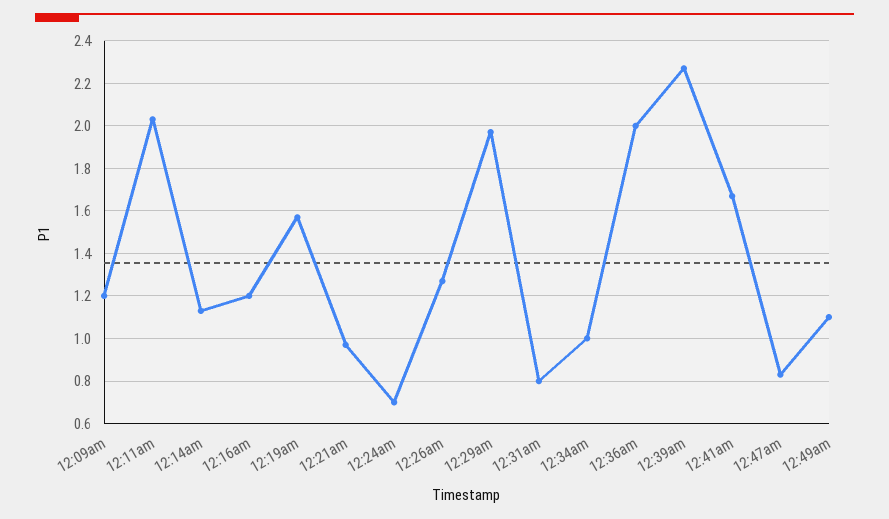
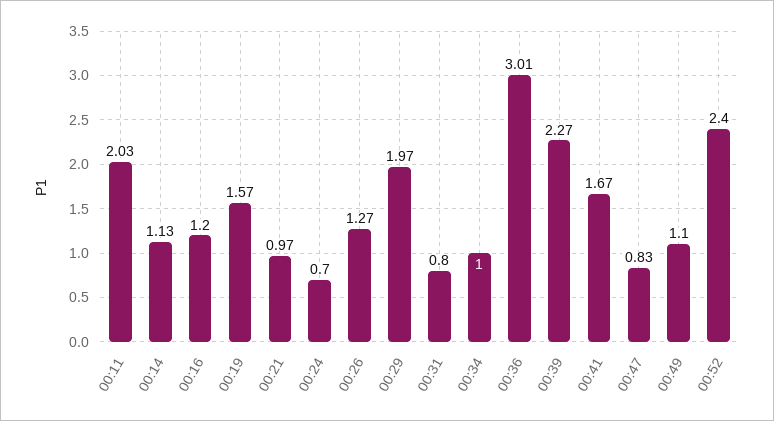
12:09am: 1.2 -> none
12:36am: 2 -> 3.01
00:52: none -> 2.4

